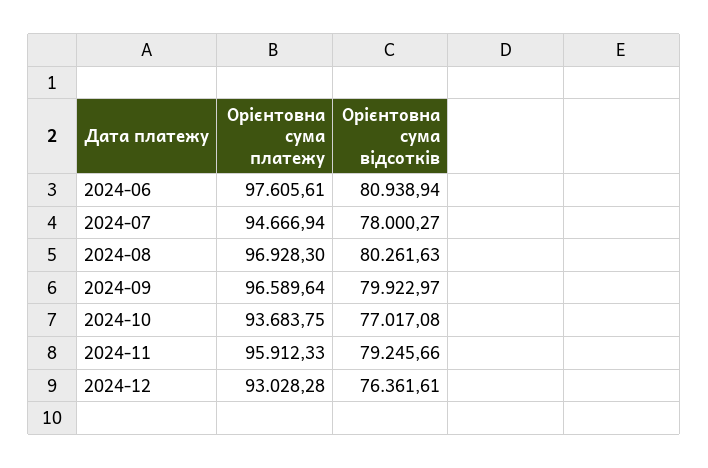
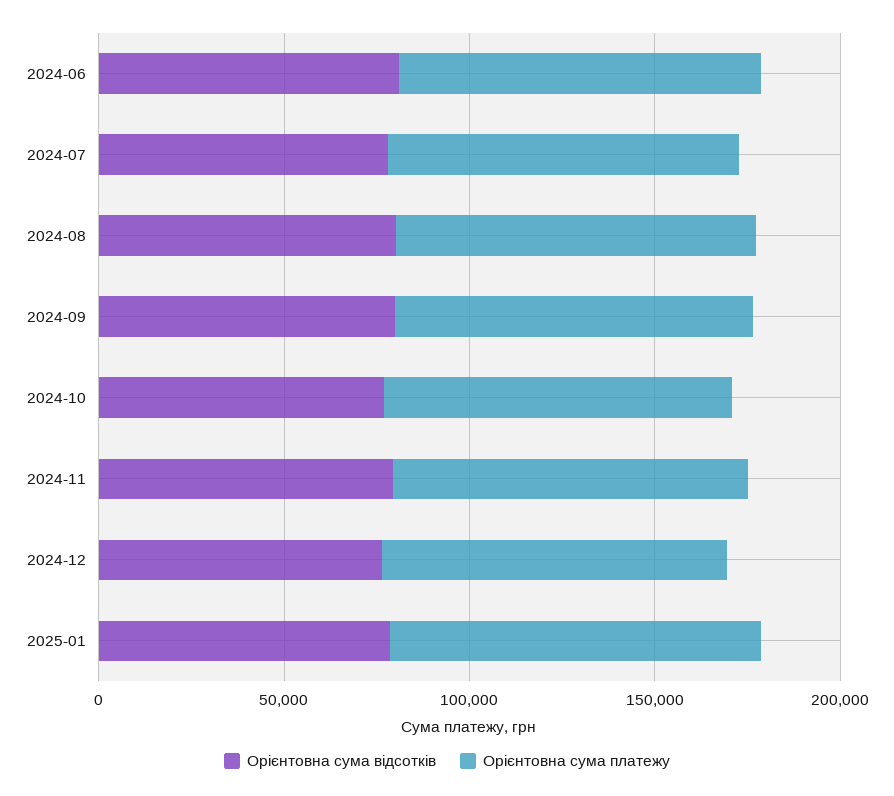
Орієнтовна сума відсотків, 2025-01: none -> 80000
Орієнтовна сума платежу, 2025-01: none -> 100000

